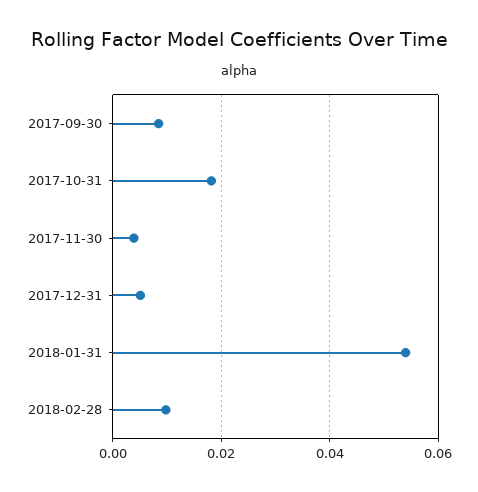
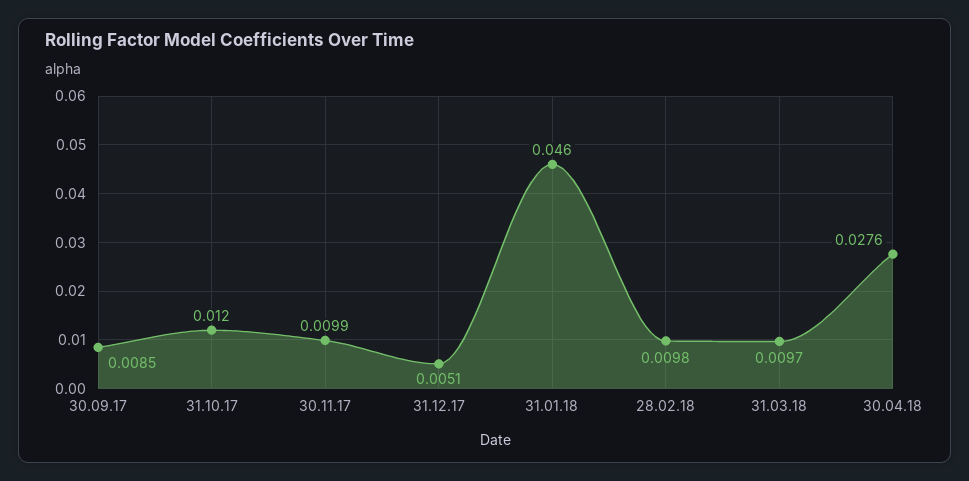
2017-10-31: 0.018 -> 0.012
2017-11-30: 0.004 -> 0.0099
2018-01-31: 0.054 -> 0.046
31.03.18: none -> 0.0097
30.04.18: none -> 0.0276

